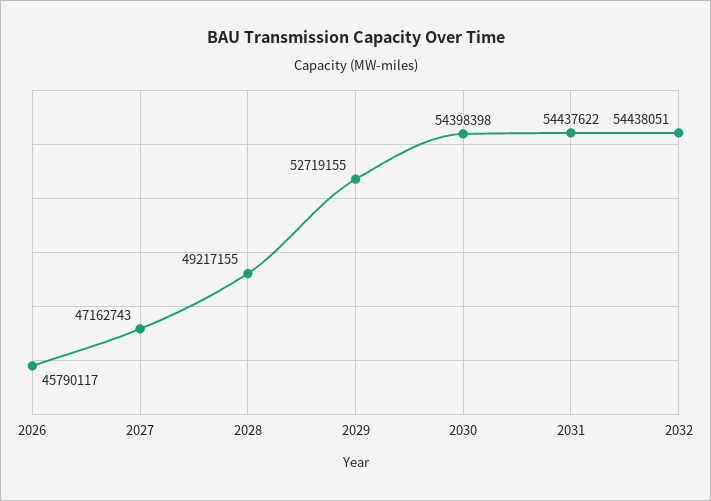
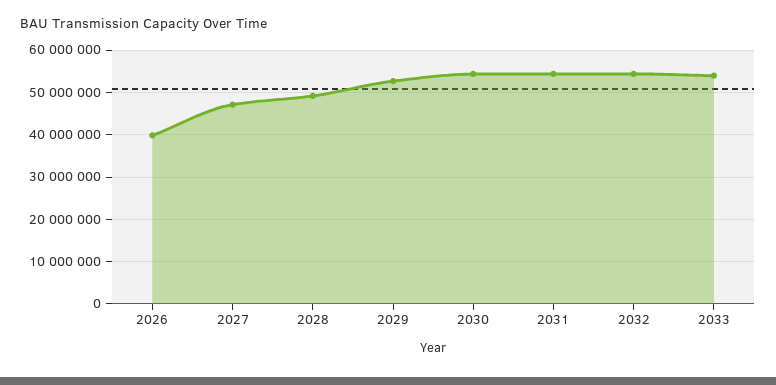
2026: 45790117 -> 40000000
2033: none -> 54000000

